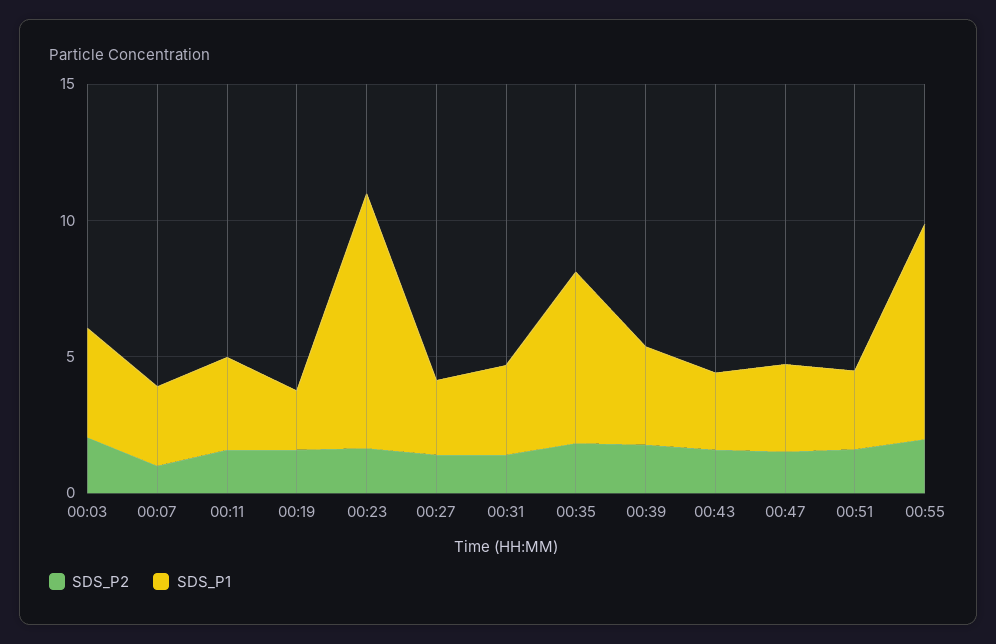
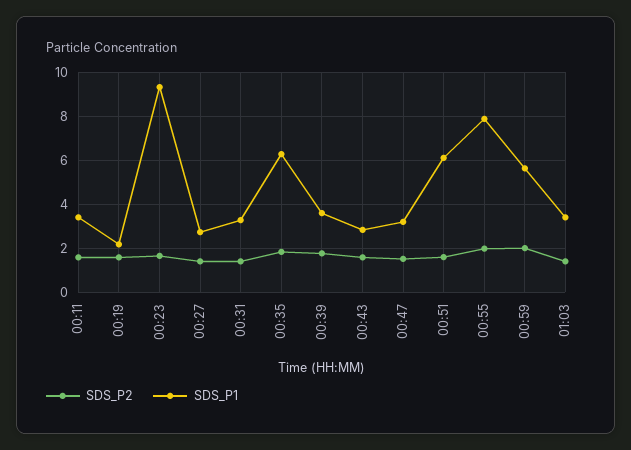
SDS_P2, 00:03: 2 -> none
SDS_P1, 00:03: 4 -> none
SDS_P2, 00:07: 1 -> none
SDS_P1, 00:07: 3 -> none
SDS_P1, 00:51: 3 -> 6
SDS_P2, 00:59: none -> 2
SDS_P1, 00:59: none -> 5.5
SDS_P2, 01:03: none -> 1.5
SDS_P1, 01:03: none -> 3.5

